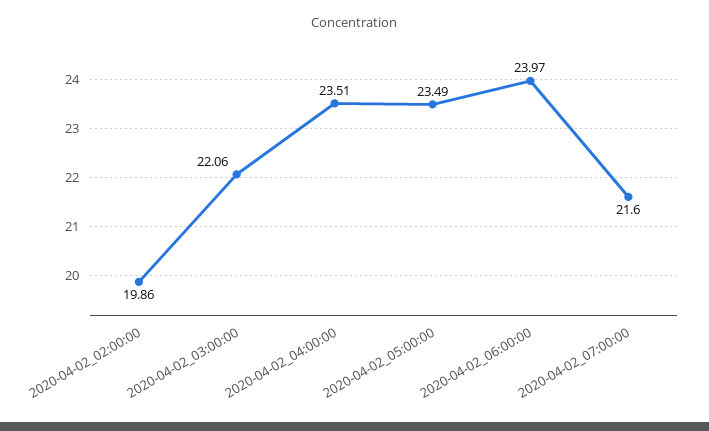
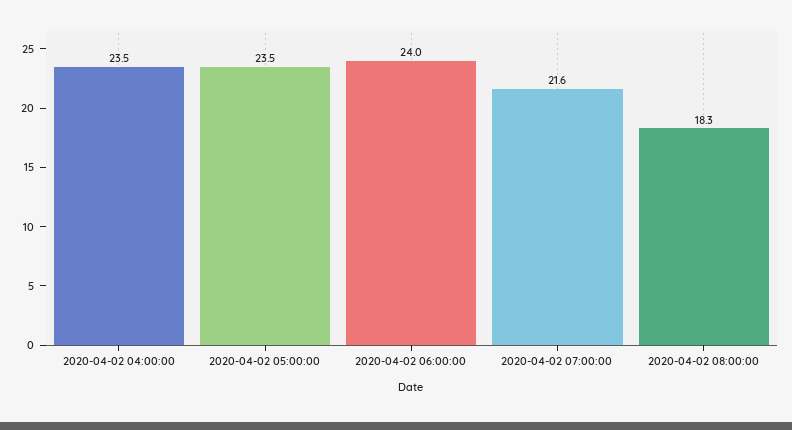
2020-04-02_02:00:00: 19.86 -> none
2020-04-02_03:00:00: 22.06 -> none
2020-04-02 08:00:00: none -> 18.3

